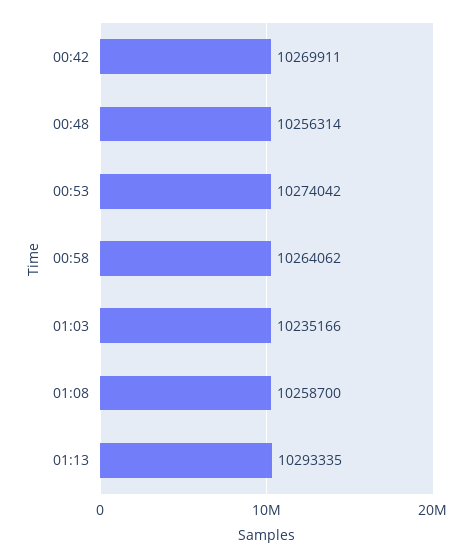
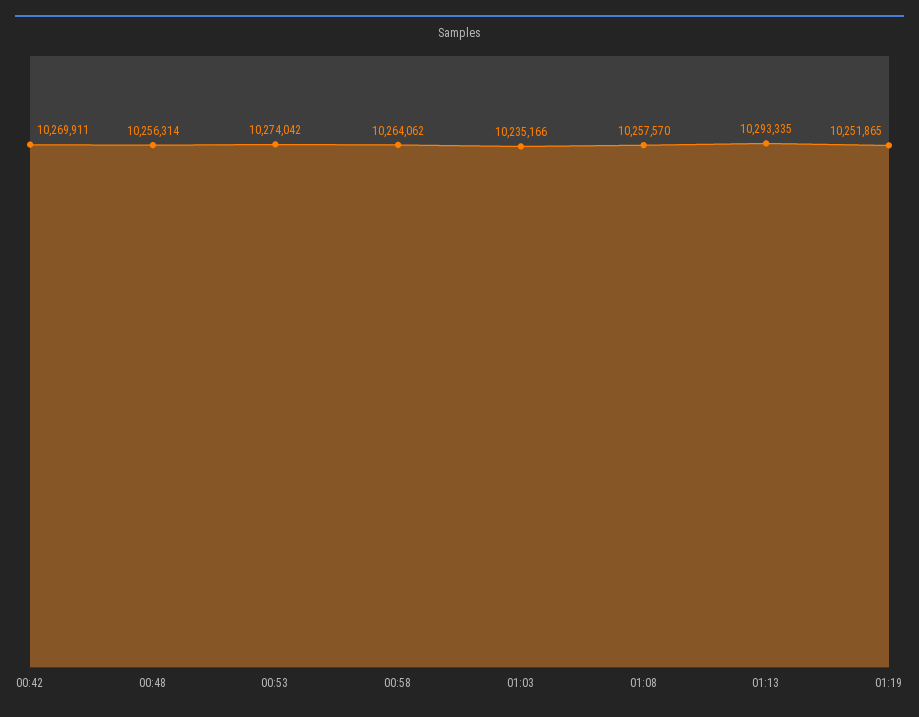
01:08: 10258700 -> 10257570
01:19: none -> 10251865

